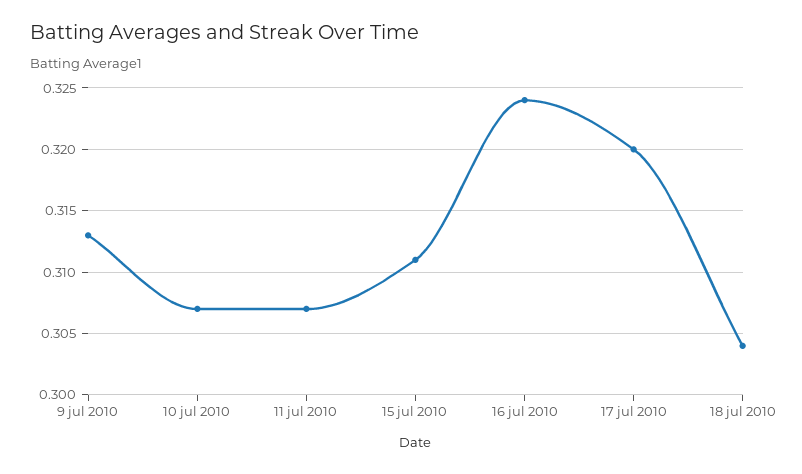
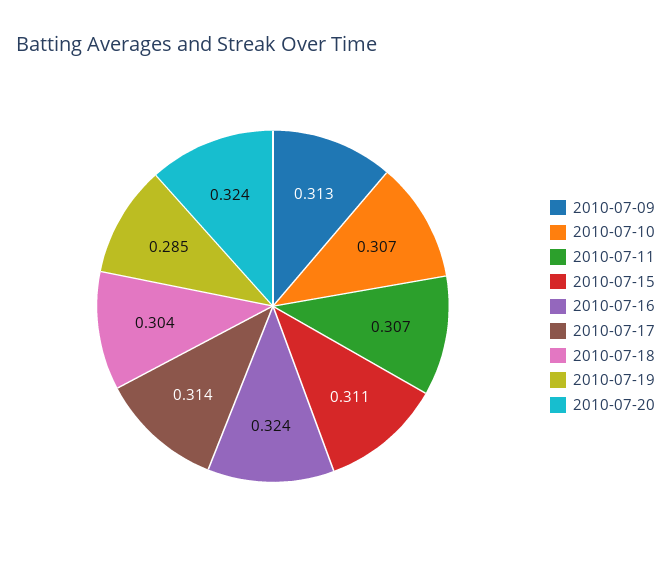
17 jul 2010: 0.32 -> 0.314
2010-07-19: none -> 0.285
2010-07-20: none -> 0.324

